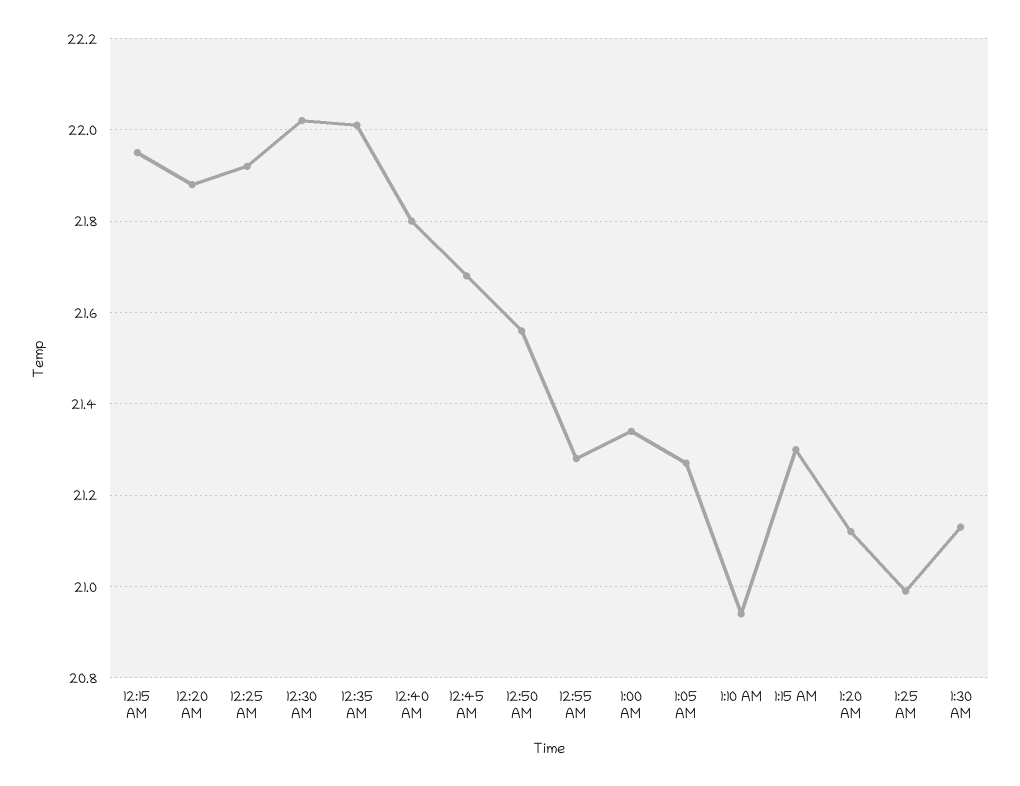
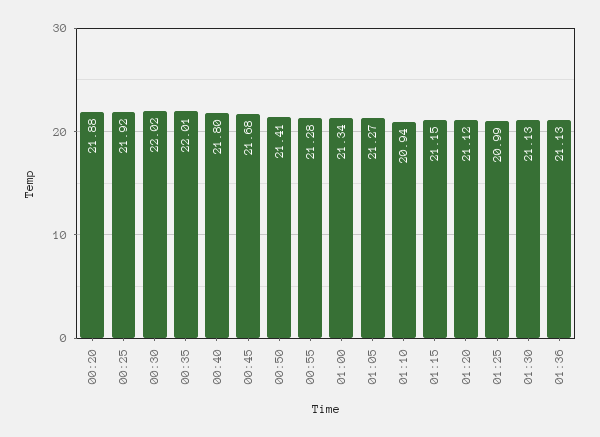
12:15 AM: 21.95 -> none
12:50 AM: 21.55 -> 21.41
1:15 AM: 21.3 -> 21.15
01:36: none -> 21.13

